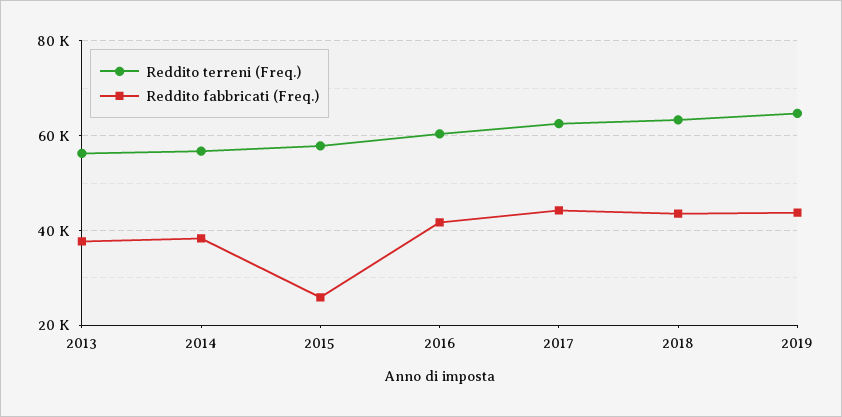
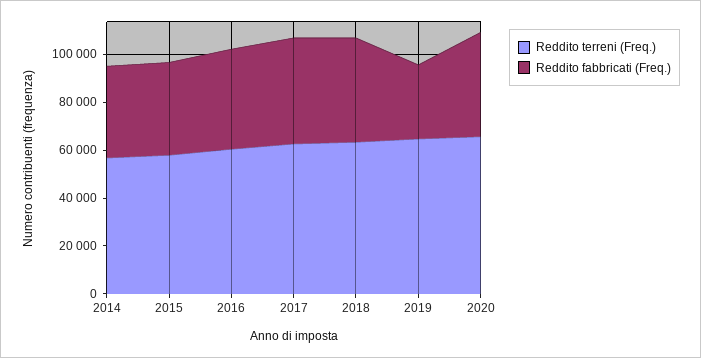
Reddito terreni (Freq.), 2013: 56000 -> none
Reddito fabbricati (Freq.), 2013: 38000 -> none
Reddito fabbricati (Freq.), 2015: 26000 -> 40000
Reddito fabbricati (Freq.), 2019: 44000 -> 30000
Reddito terreni (Freq.), 2020: none -> 65000
Reddito fabbricati (Freq.), 2020: none -> 45000

